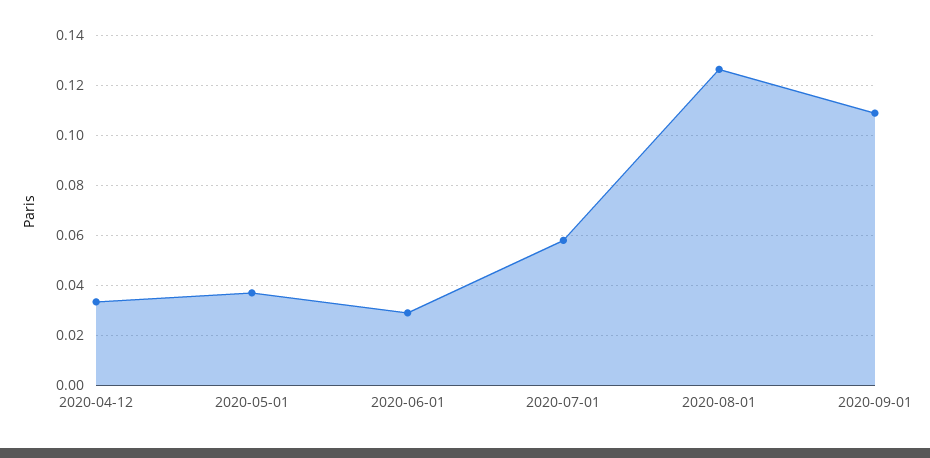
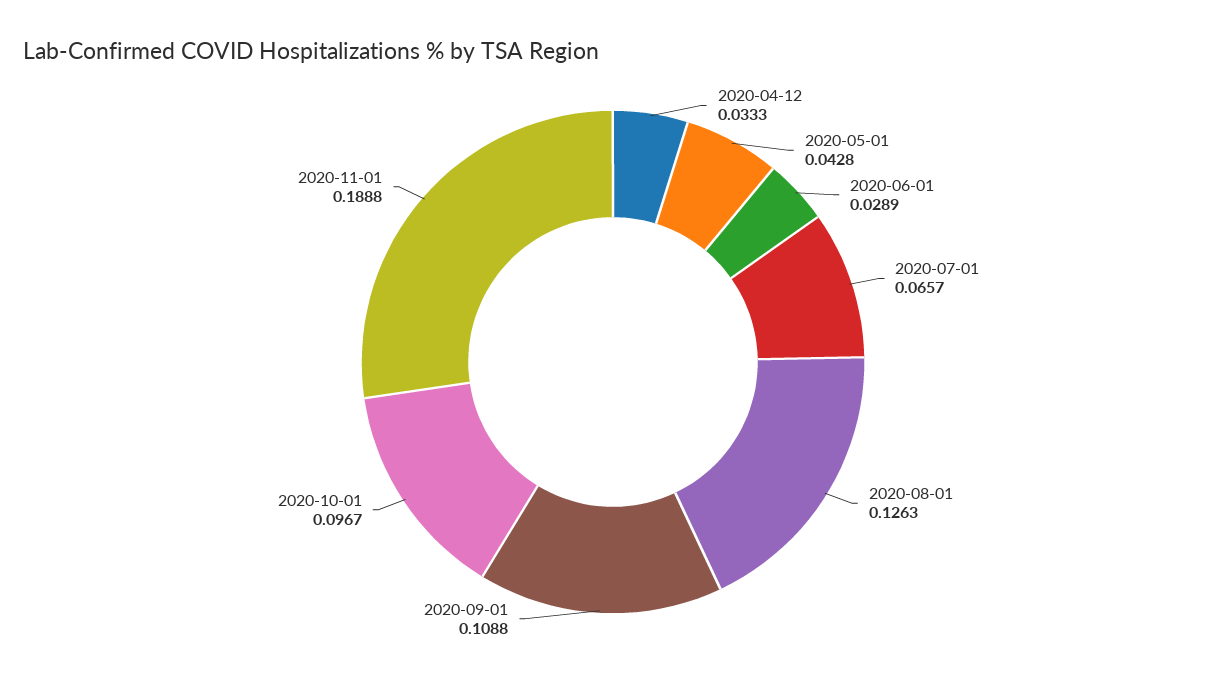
2020-05-01: 0.0375 -> 0.0428
2020-07-01: 0.0575 -> 0.0657
2020-10-01: none -> 0.0967
2020-11-01: none -> 0.1888

